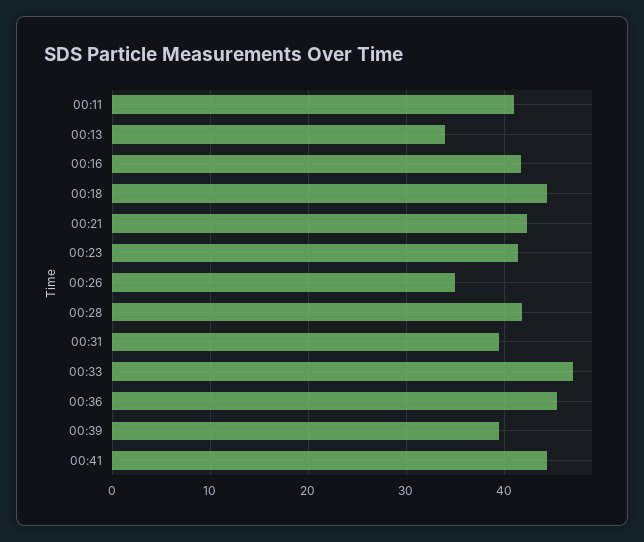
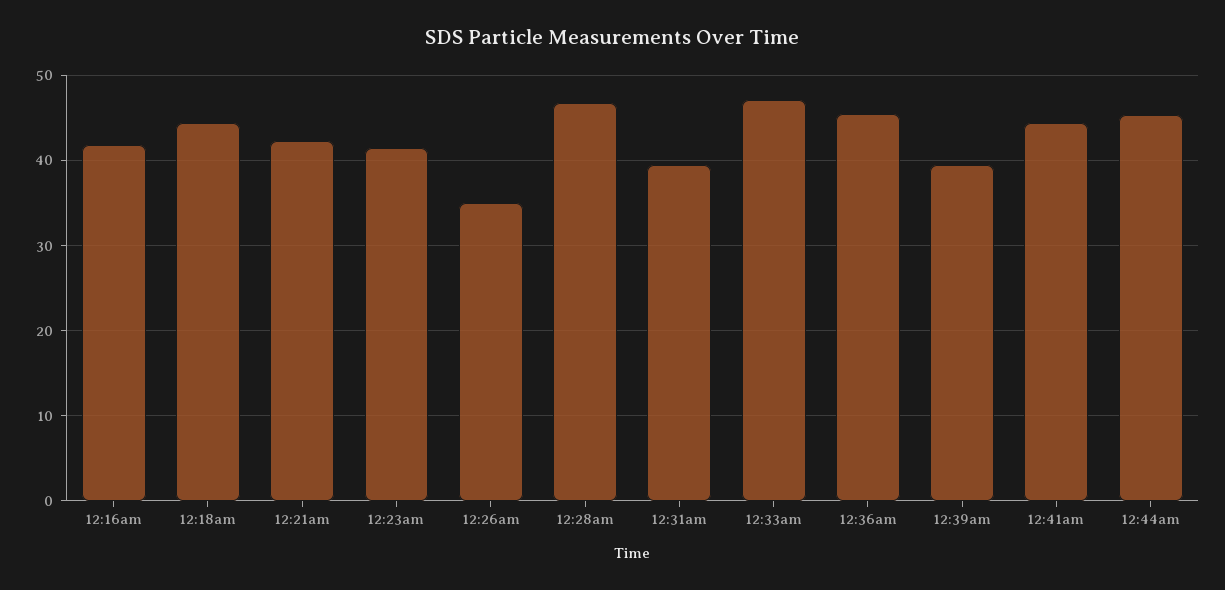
00:11: 41 -> none
00:13: 34 -> none
00:28: 42 -> 47
12:44am: none -> 45

